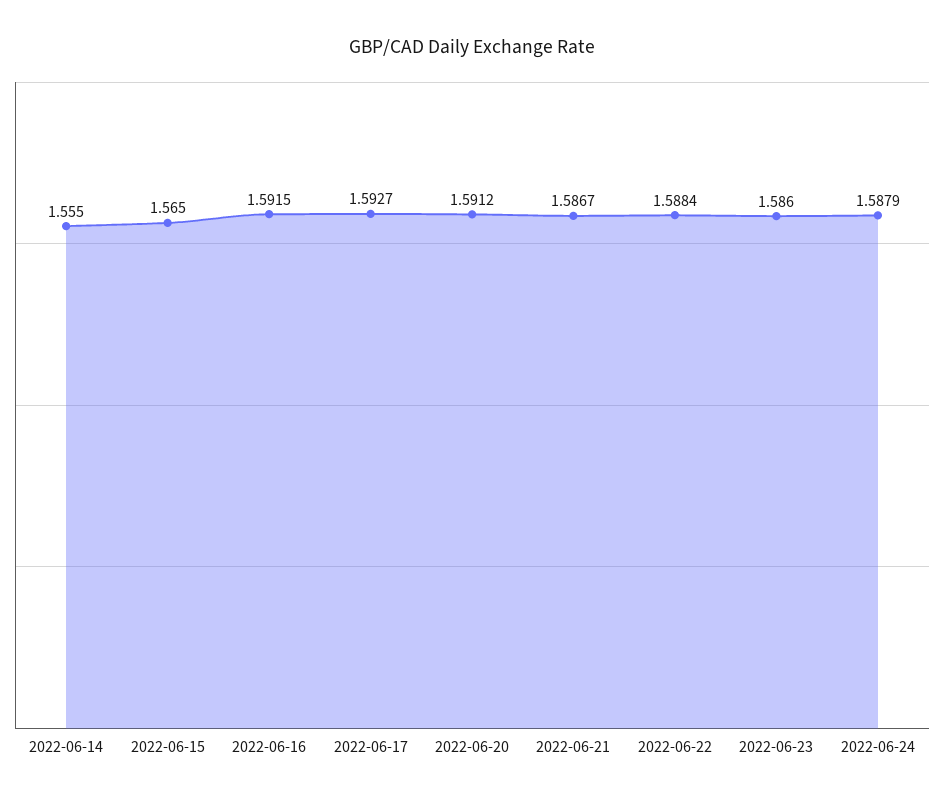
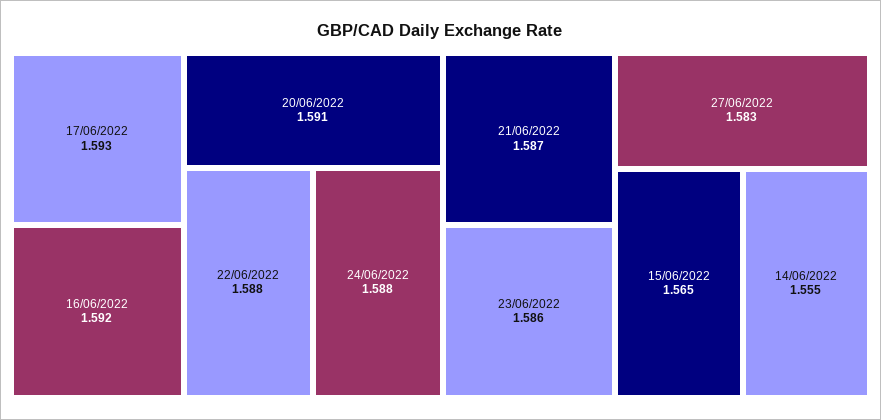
27/06/2022: none -> 1.583

